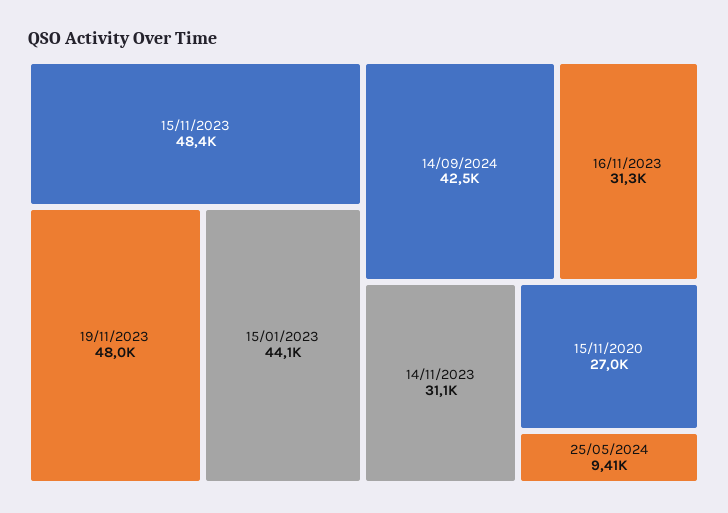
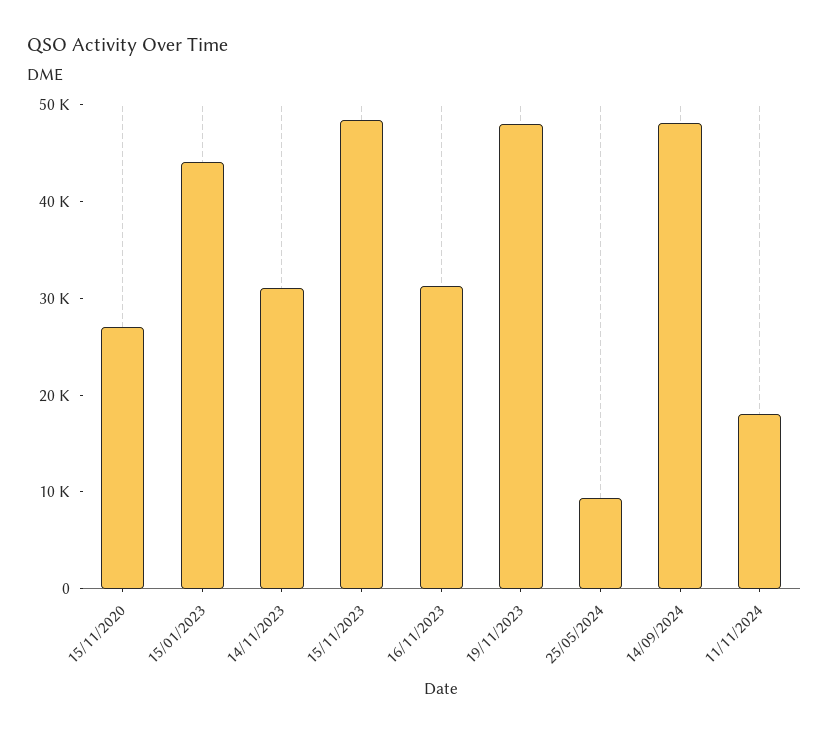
14/09/2024: 42500 -> 48000
11/11/2024: none -> 18000

